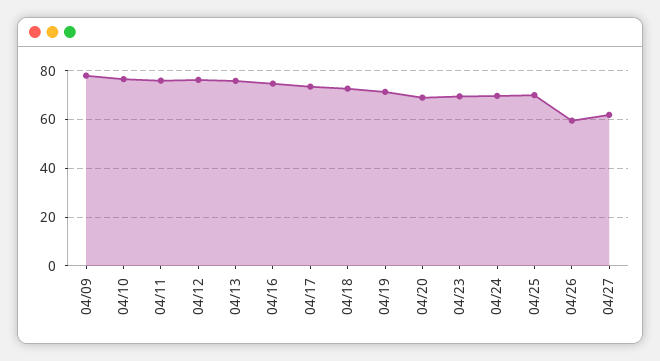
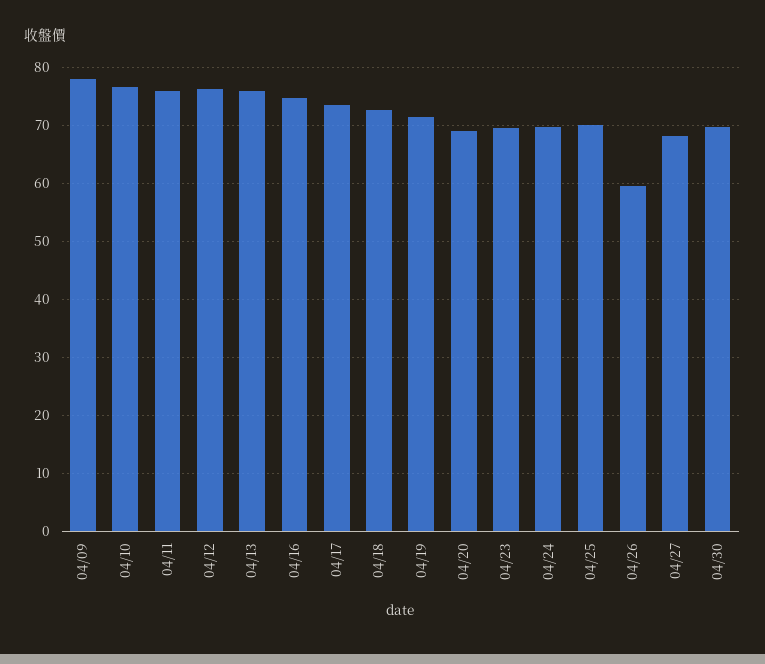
04/27: 62.5 -> 68
04/30: none -> 70

